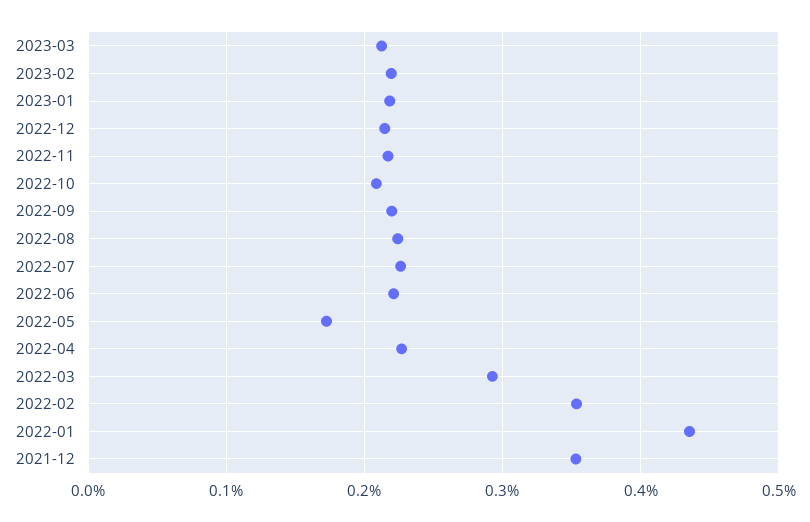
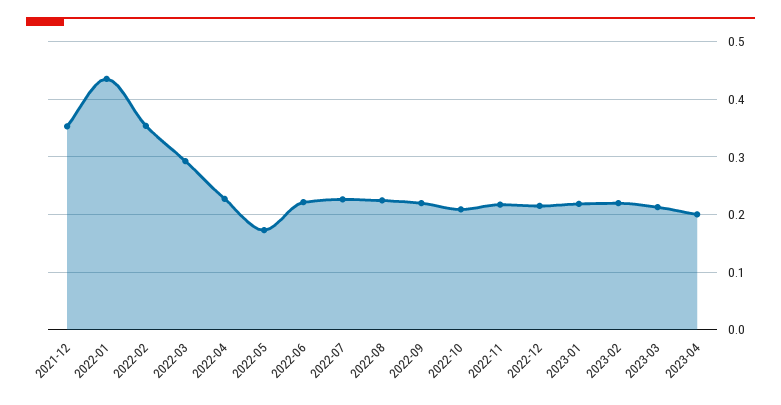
2023-04: none -> 0.2

